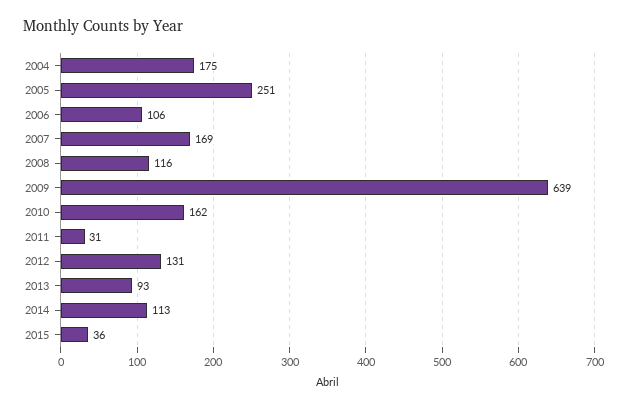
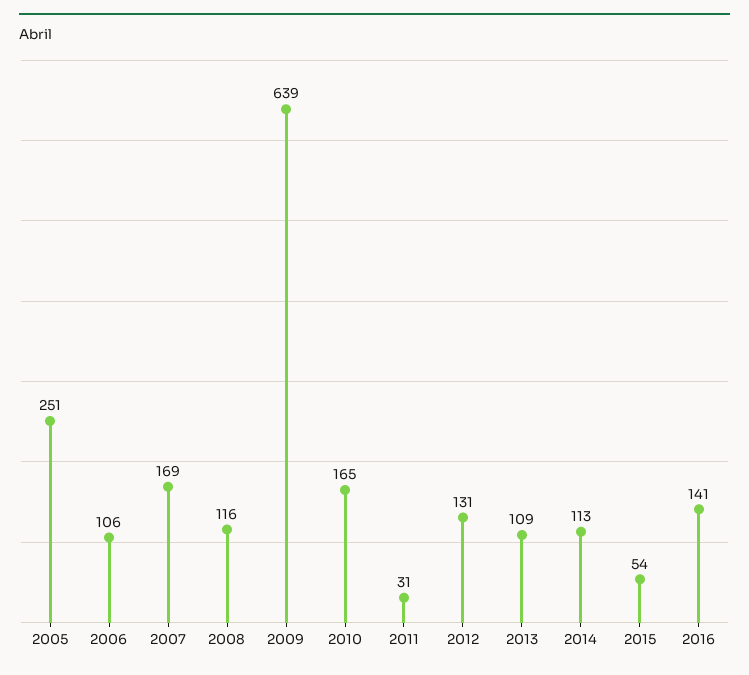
2004: 175 -> none
2010: 162 -> 165
2013: 93 -> 109
2015: 36 -> 54
2016: none -> 141

